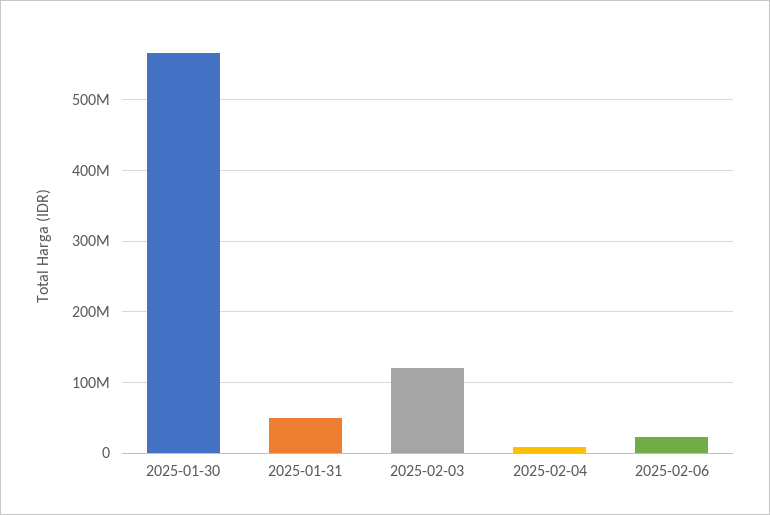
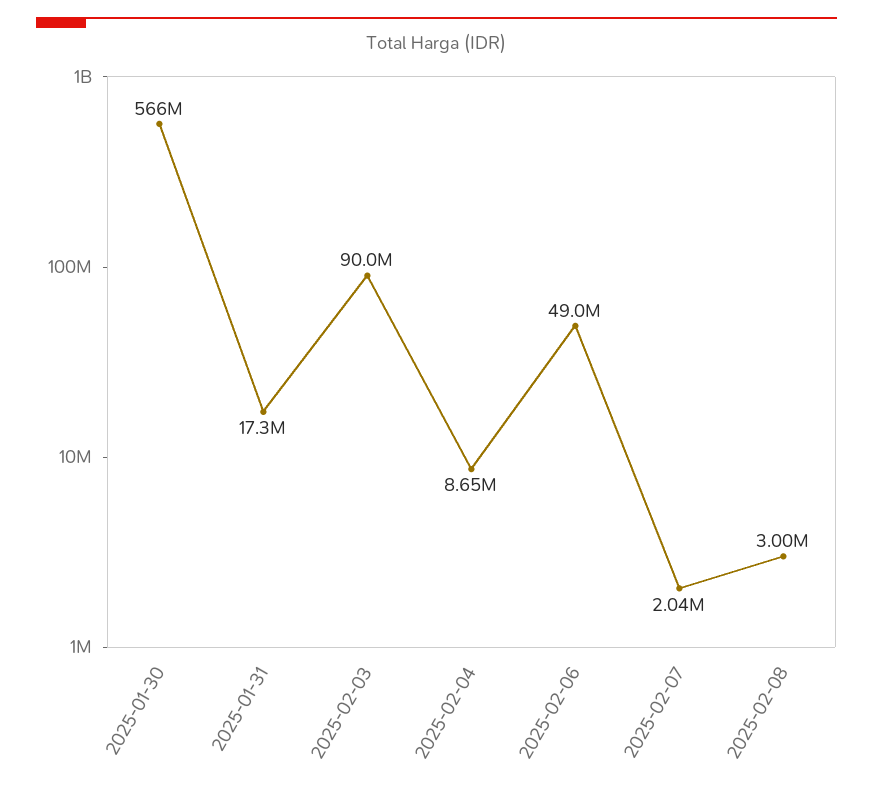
2025-01-31: 50000000 -> 17300000
2025-02-03: 120000000 -> 90000000
2025-02-06: 20000000 -> 49000000
2025-02-07: none -> 2040000
2025-02-08: none -> 3000000

